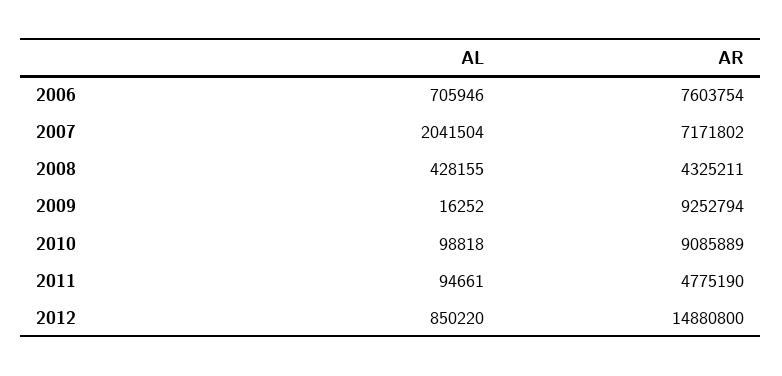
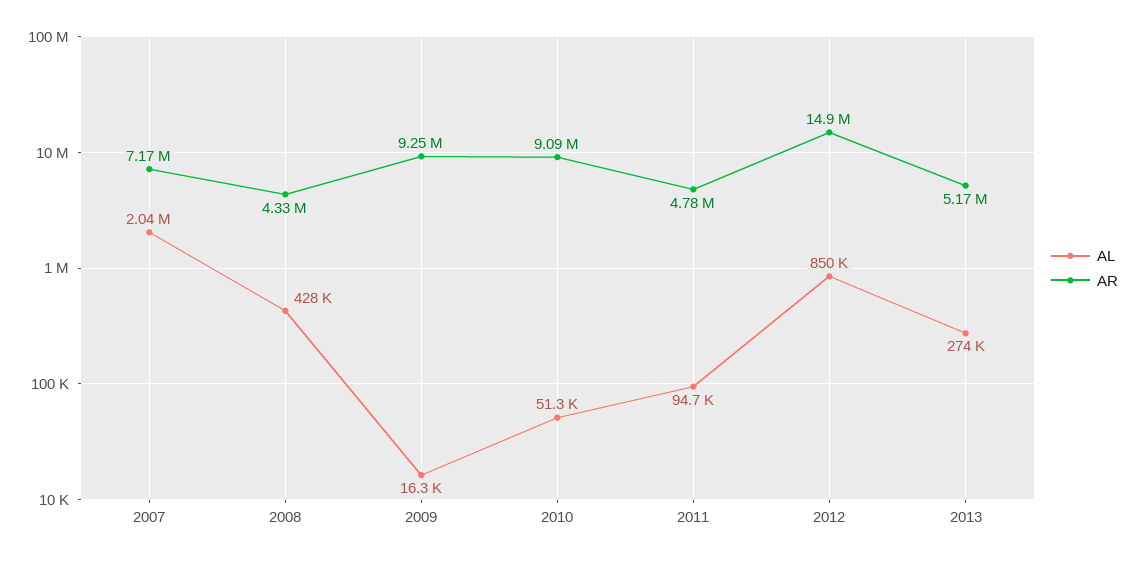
AL, 2006: 705946 -> none
AR, 2006: 7603754 -> none
AL, 2010: 98818 -> 51300
AL, 2013: none -> 274000
AR, 2013: none -> 5170000

